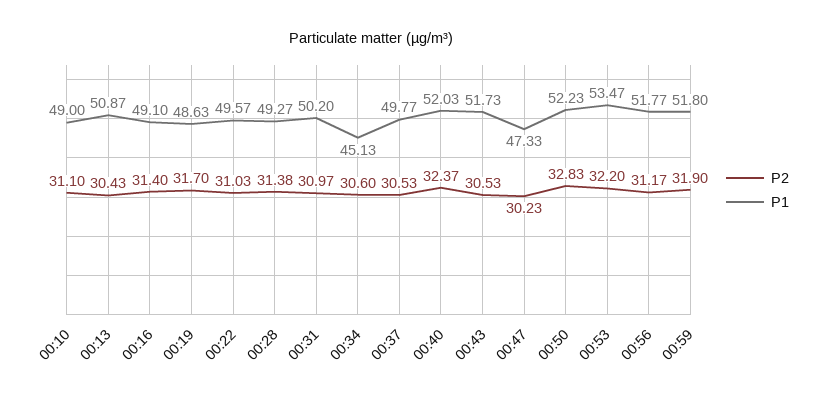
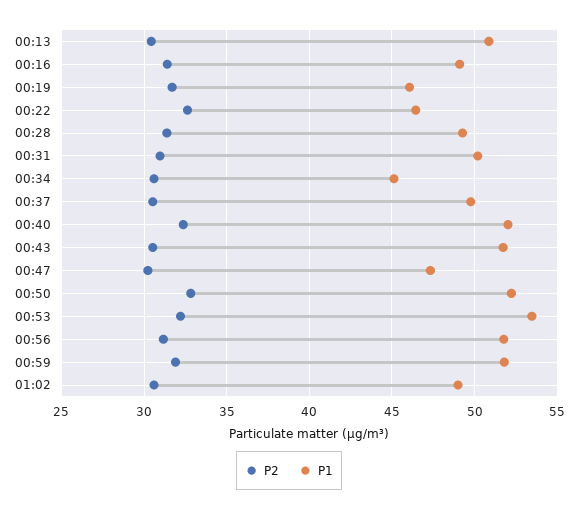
P2, 00:10: 31.1 -> none
P1, 00:10: 49 -> none
P1, 00:19: 48.63 -> 46
P2, 00:22: 31.03 -> 32.5
P1, 00:22: 49.57 -> 46.5
P2, 01:02: none -> 30.5
P1, 01:02: none -> 49

